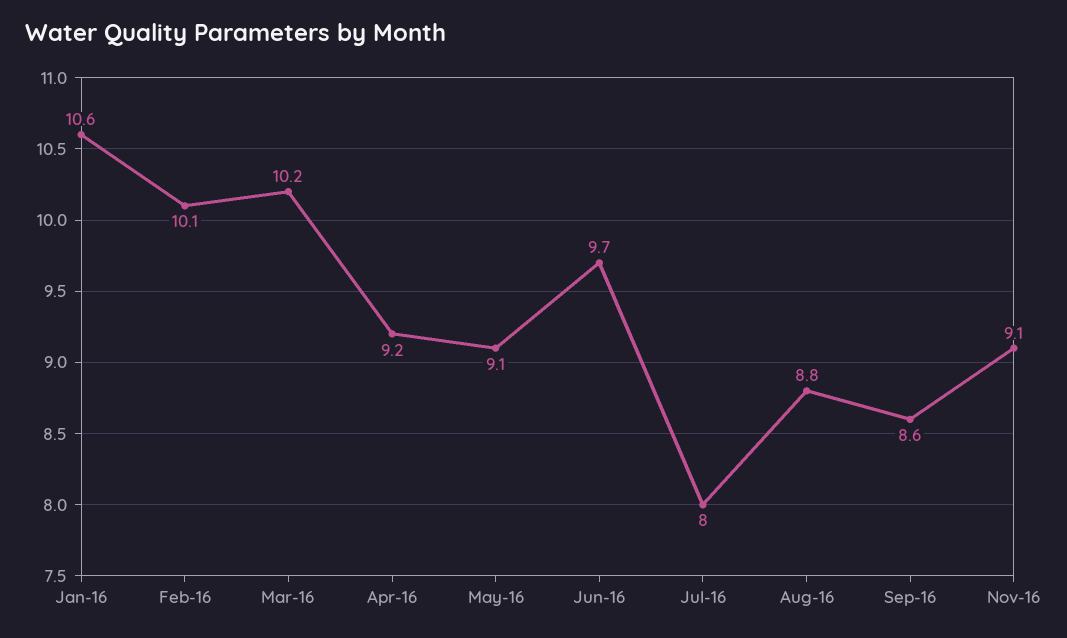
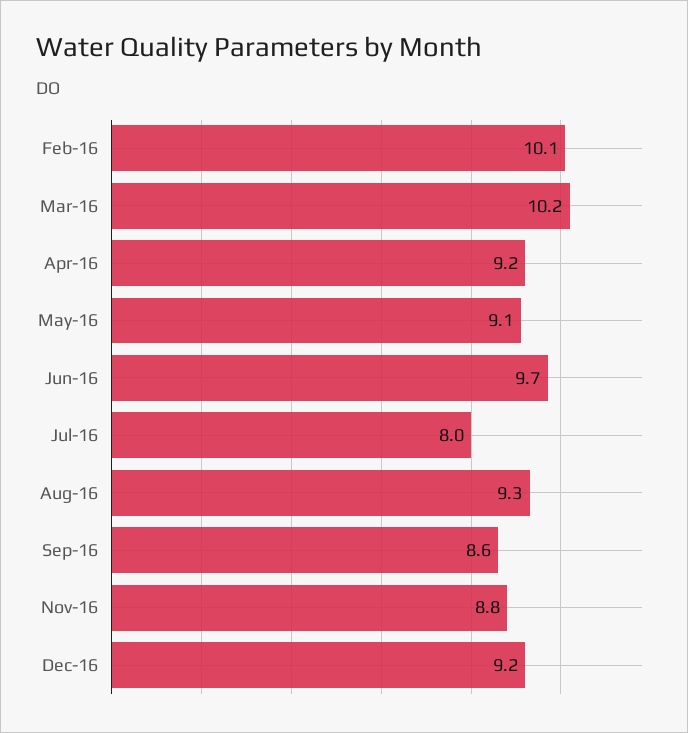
Jan-16: 10.6 -> none
Aug-16: 8.8 -> 9.3
Nov-16: 9.1 -> 8.8
Dec-16: none -> 9.2

